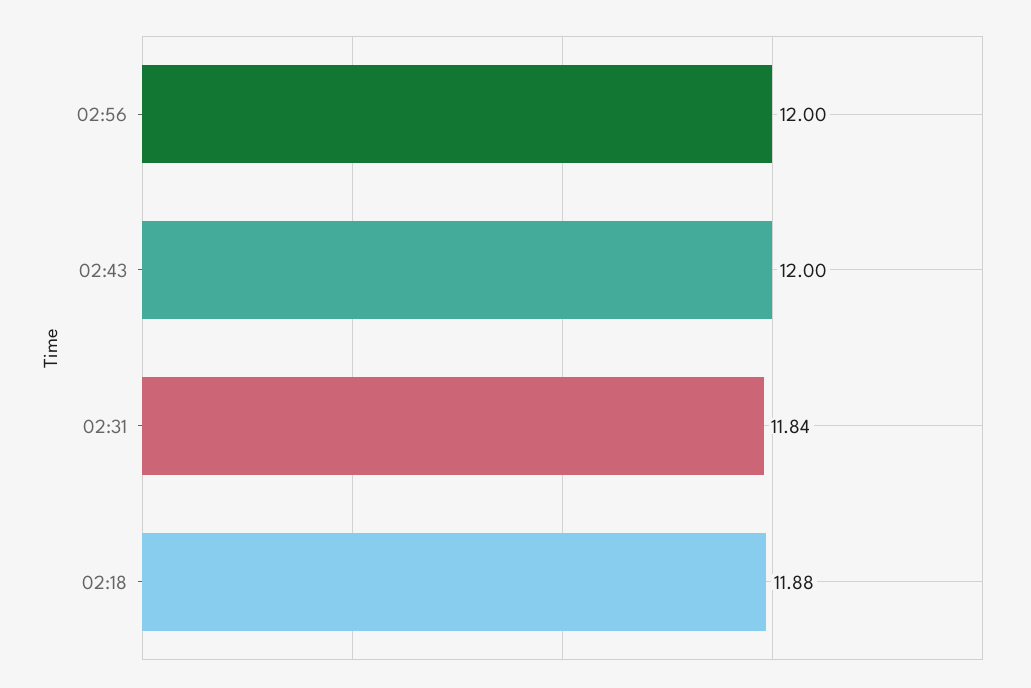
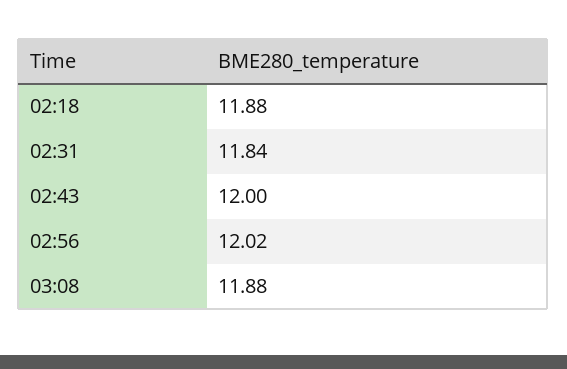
02:56: 12 -> 12.02
03:08: none -> 11.88

